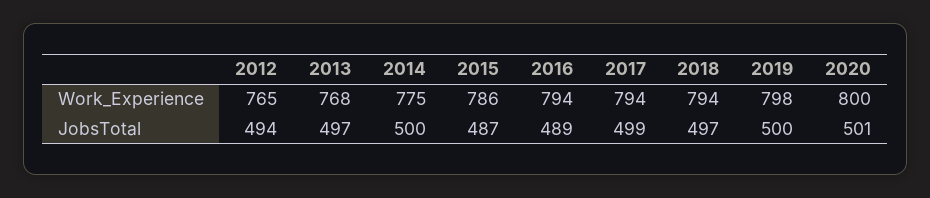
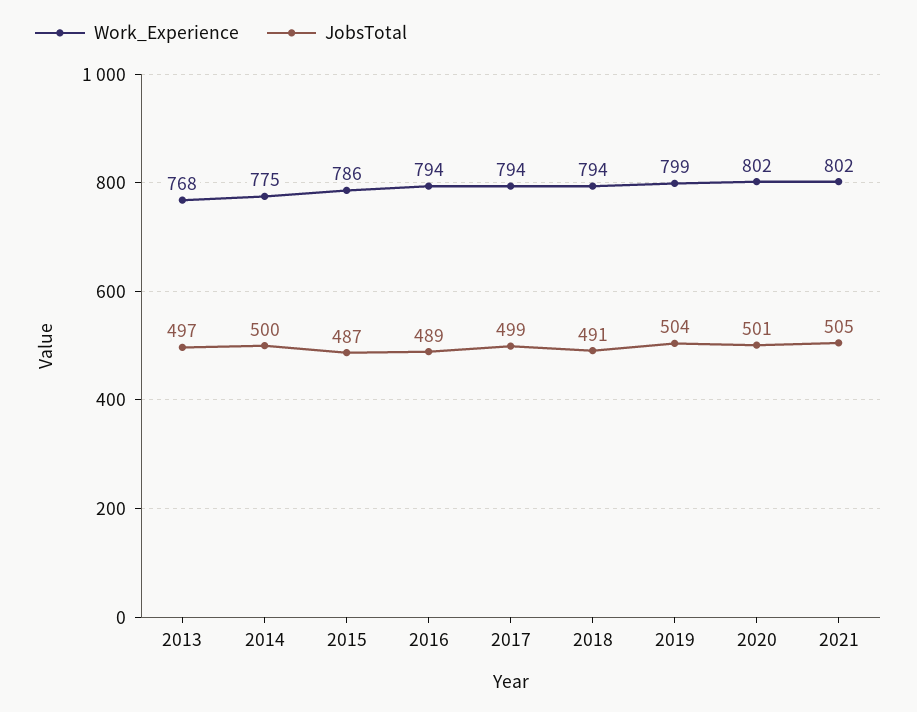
Work_Experience, 2012: 765 -> none
Work_Experience, 2019: 798 -> 799
Work_Experience, 2020: 800 -> 802
JobsTotal, 2012: 494 -> none
JobsTotal, 2018: 497 -> 491
JobsTotal, 2019: 500 -> 504
Work_Experience, 2021: none -> 802
JobsTotal, 2021: none -> 505

